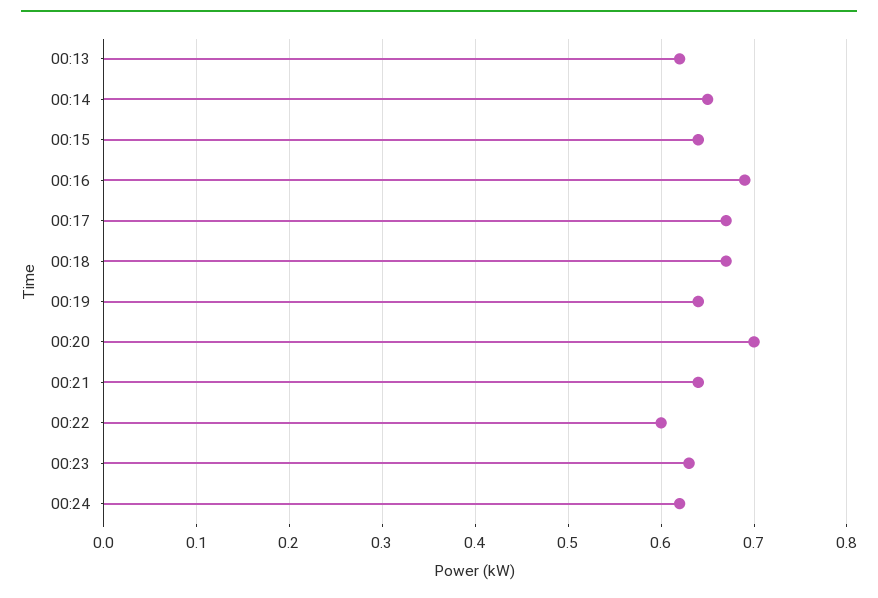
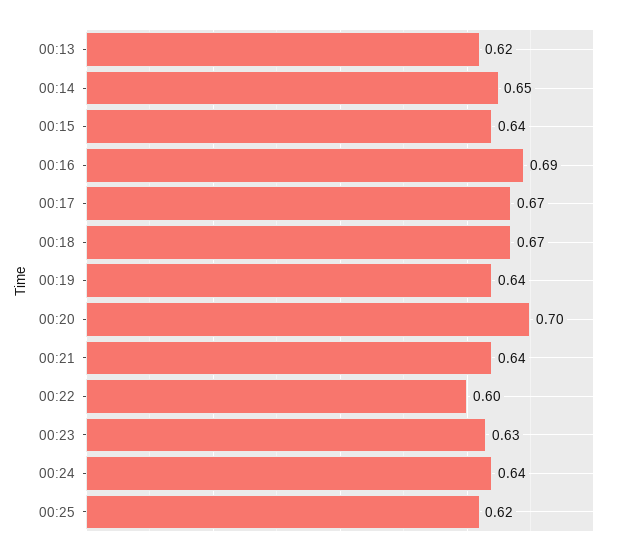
00:24: 0.62 -> 0.64
00:25: none -> 0.62

